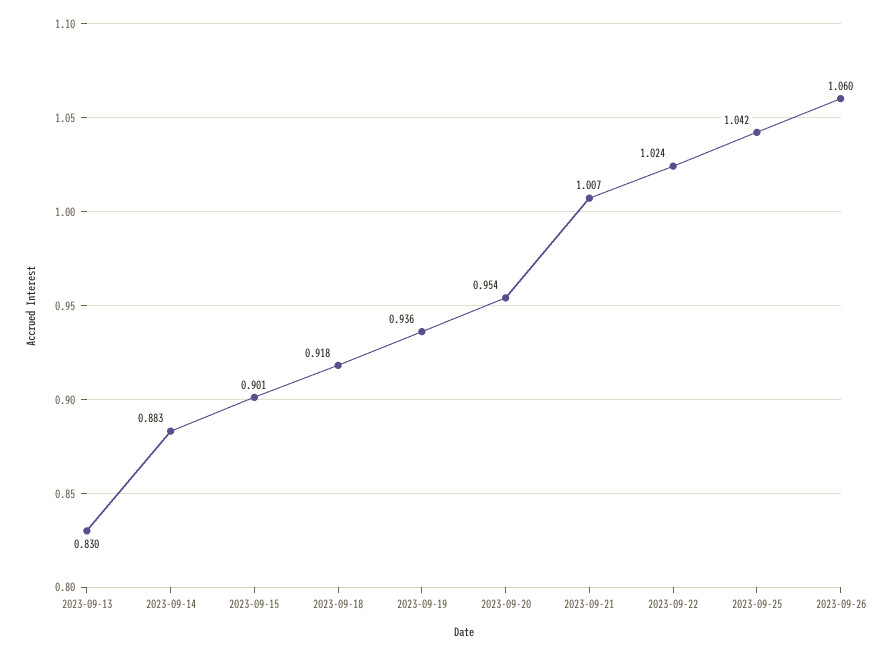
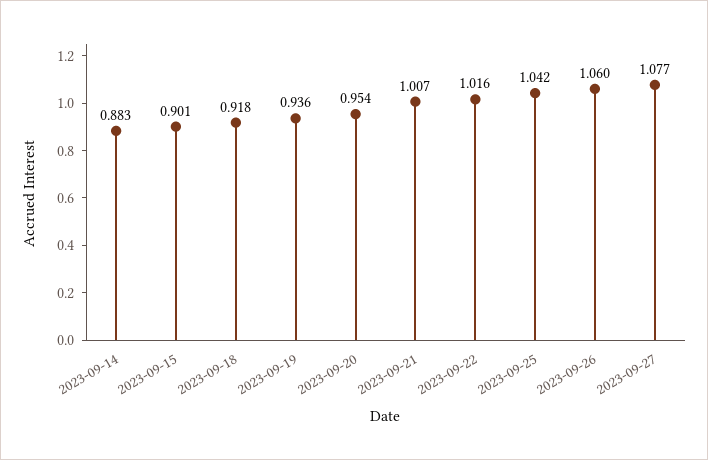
2023-09-13: 0.83 -> none
2023-09-22: 1.024 -> 1.016
2023-09-27: none -> 1.077

